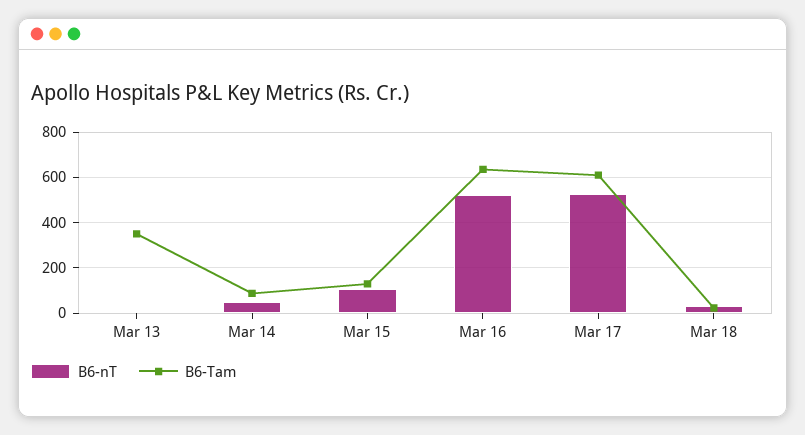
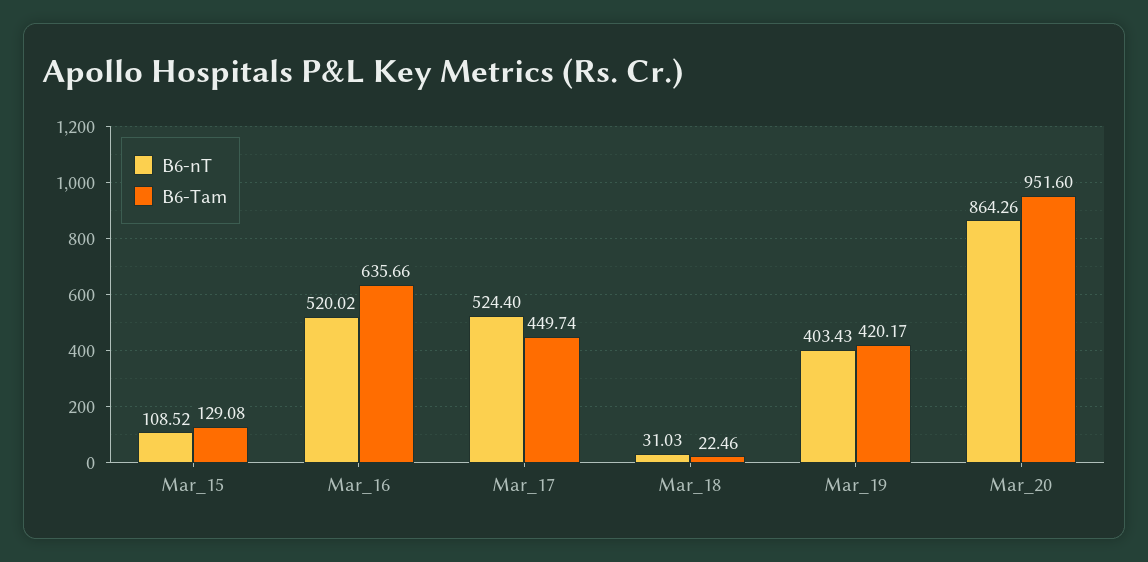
B6-nT, Mar 13: 0 -> none
B6-Tam, Mar 13: 350 -> none
B6-nT, Mar 14: 50 -> none
B6-Tam, Mar 14: 100 -> none
B6-Tam, Mar 17: 600 -> 449.74
B6-nT, Mar_19: none -> 403.43
B6-Tam, Mar_19: none -> 420.17
B6-nT, Mar_20: none -> 864.26
B6-Tam, Mar_20: none -> 951.6

